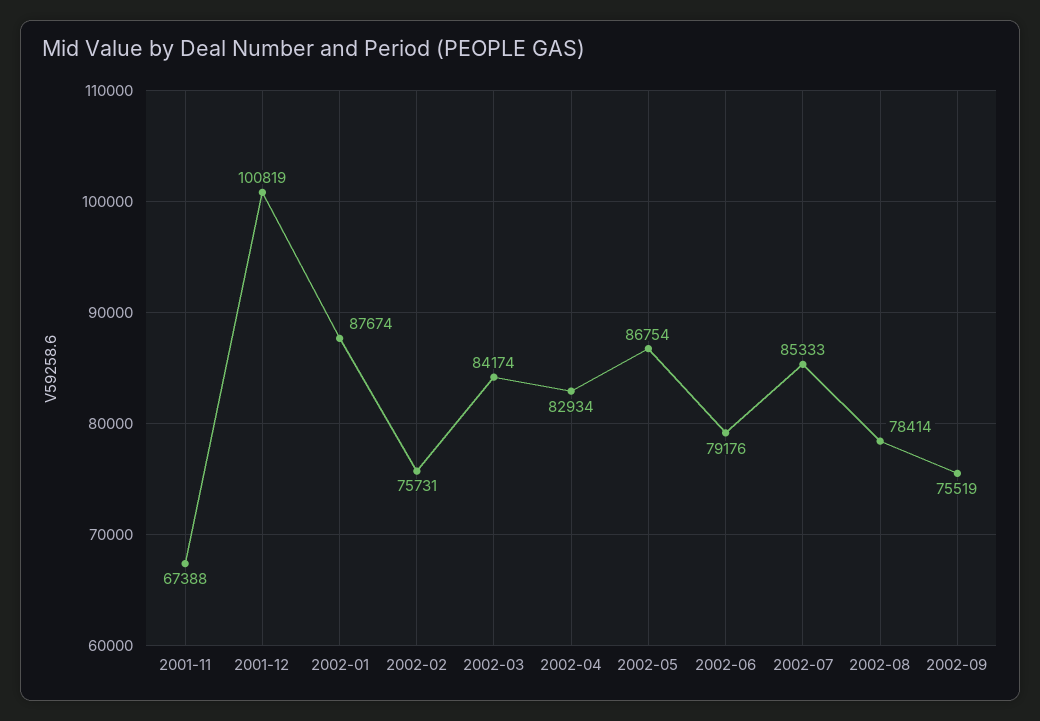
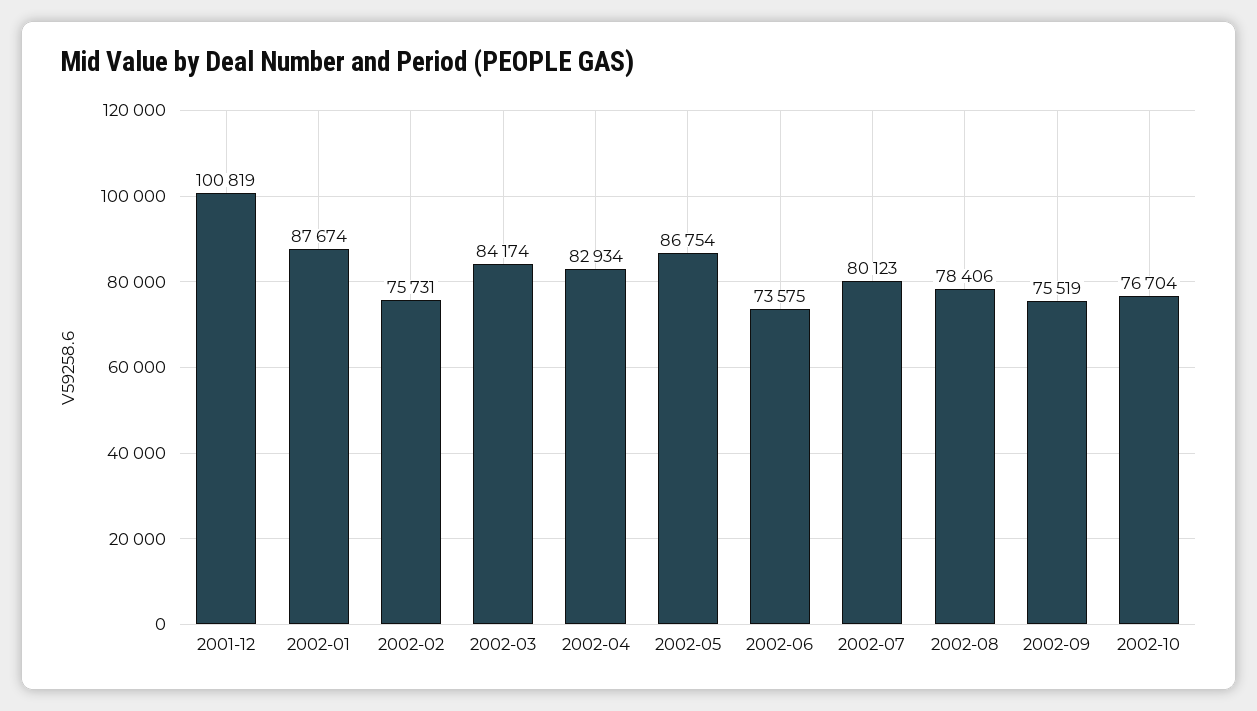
2001-11: 67388 -> none
2002-06: 79176 -> 73575
2002-07: 85333 -> 80123
2002-08: 78414 -> 78406
2002-10: none -> 76704

